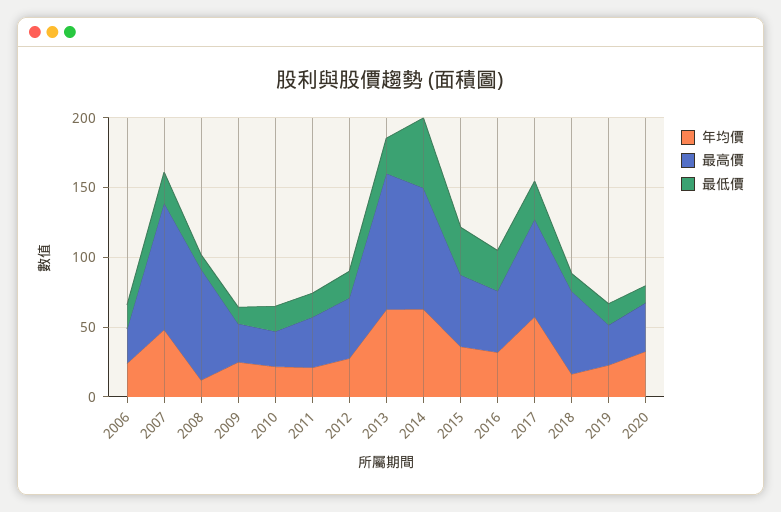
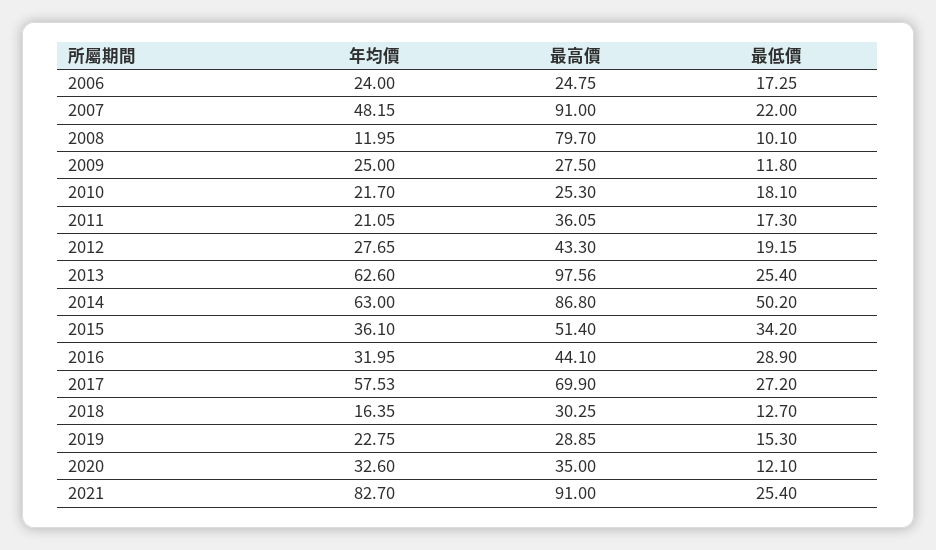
最高價, 2018: 60 -> 30.25
年均價, 2021: none -> 82.7
最高價, 2021: none -> 91
最低價, 2021: none -> 25.4

